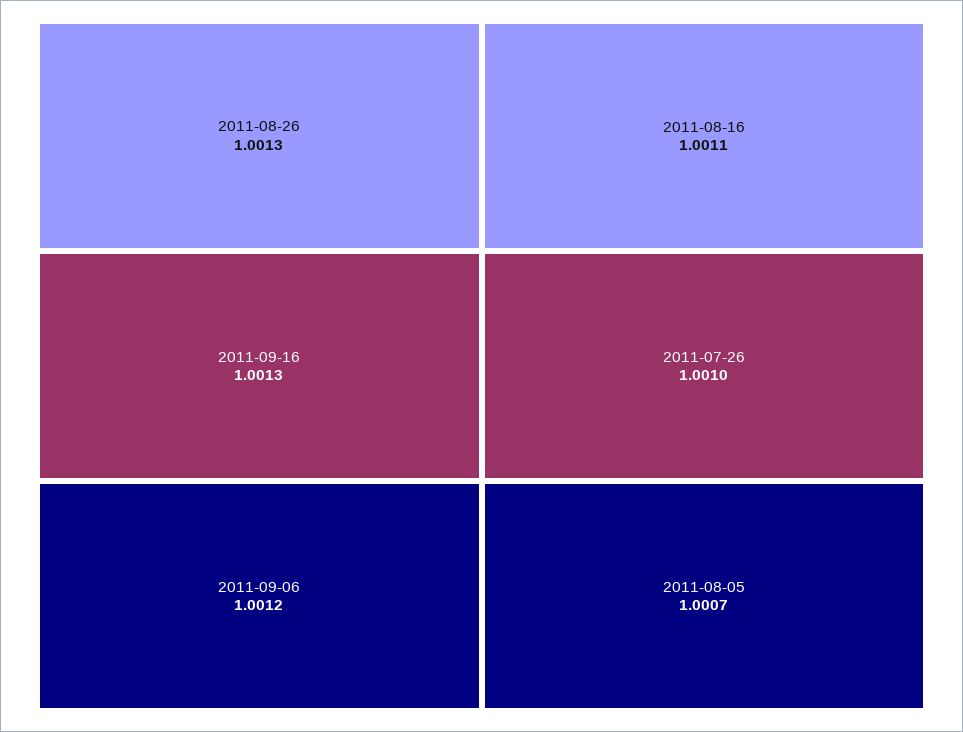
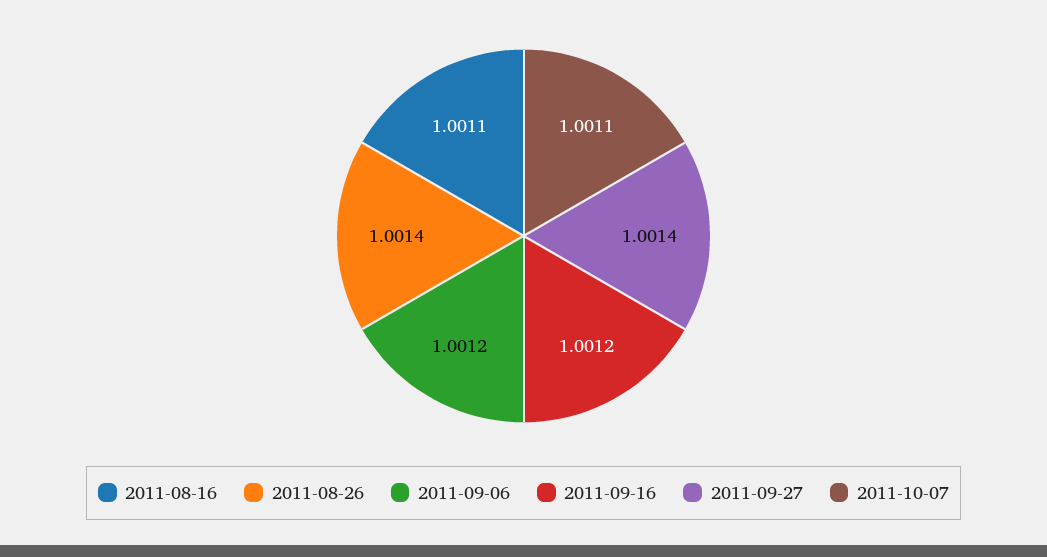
2011-08-26: 1.0013 -> 1.0014
2011-09-16: 1.0013 -> 1.0012
2011-07-26: 1.001 -> none
2011-08-05: 1.0007 -> none
2011-09-27: none -> 1.0014
2011-10-07: none -> 1.0011

